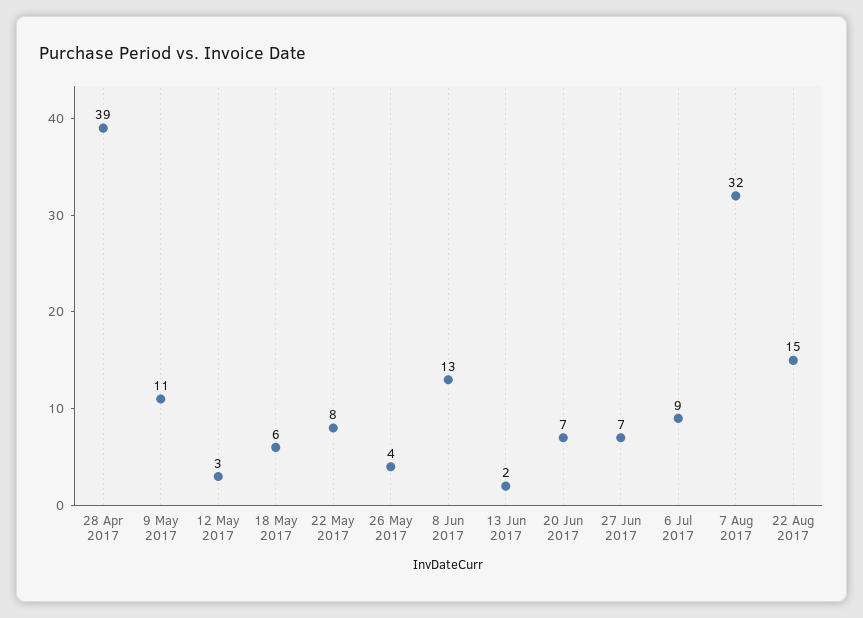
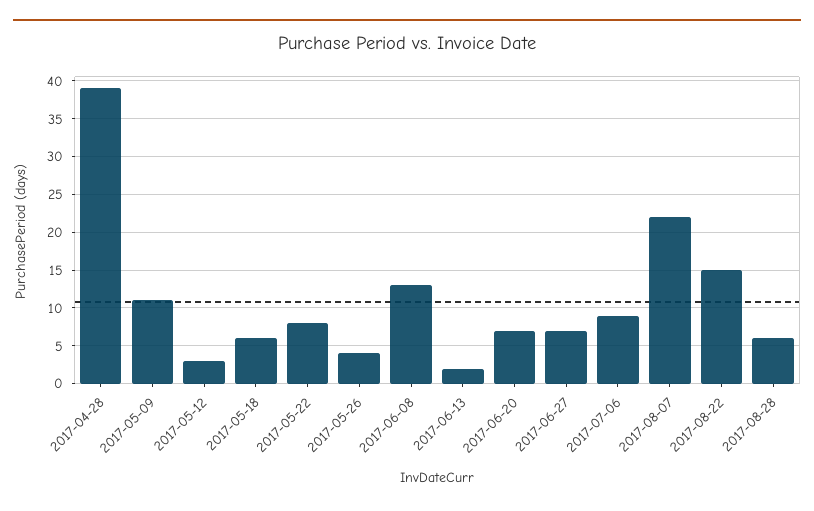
7 Aug 2017: 32 -> 22
2017-08-28: none -> 6

